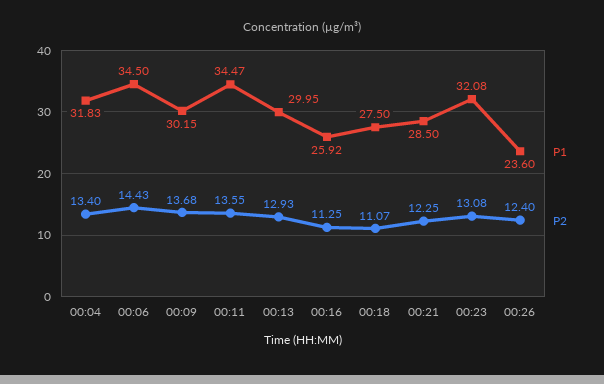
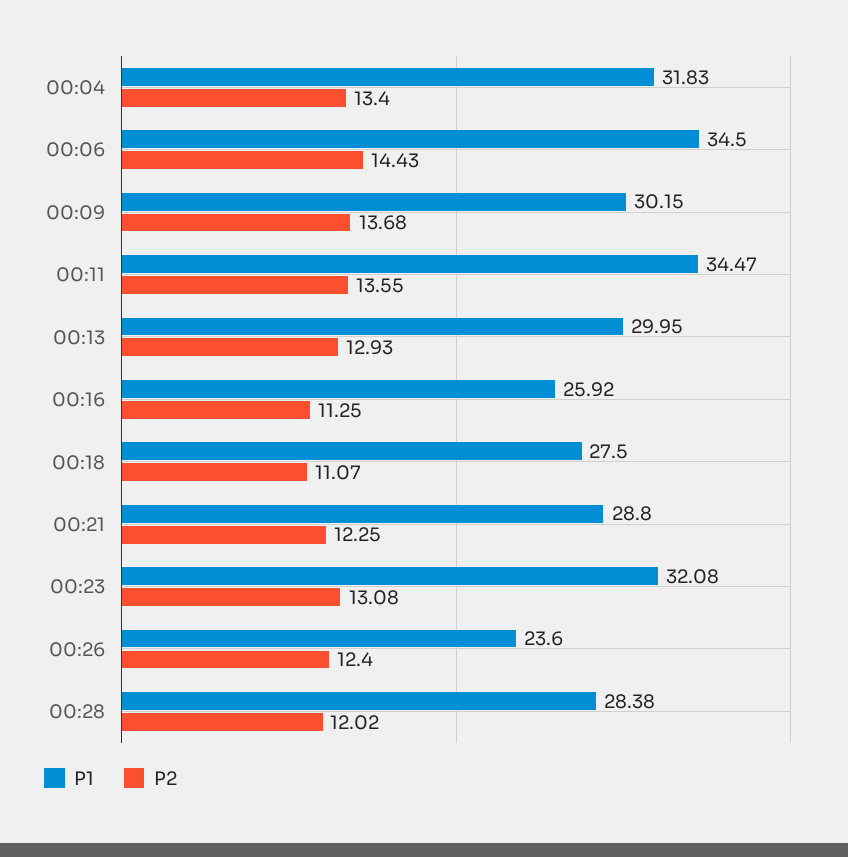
P1, 00:21: 28.5 -> 28.8
P1, 00:28: none -> 28.38
P2, 00:28: none -> 12.02

